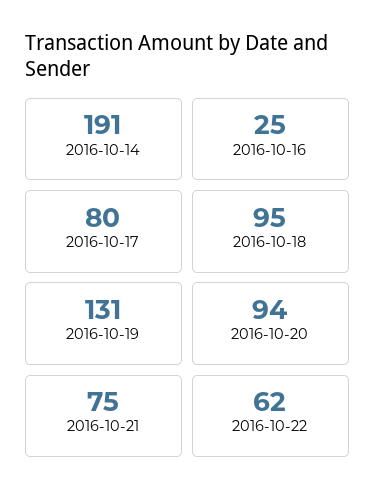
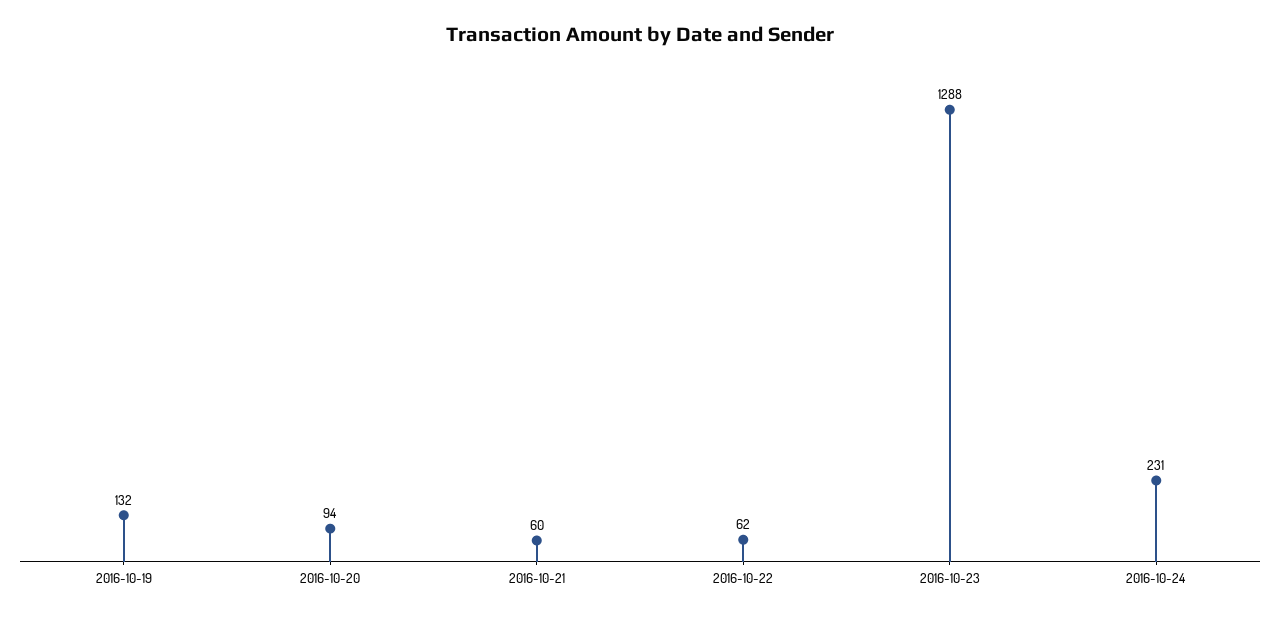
2016-10-14: 191 -> none
2016-10-16: 25 -> none
2016-10-17: 80 -> none
2016-10-18: 95 -> none
2016-10-19: 131 -> 132
2016-10-21: 75 -> 60
2016-10-23: none -> 1288
2016-10-24: none -> 231

